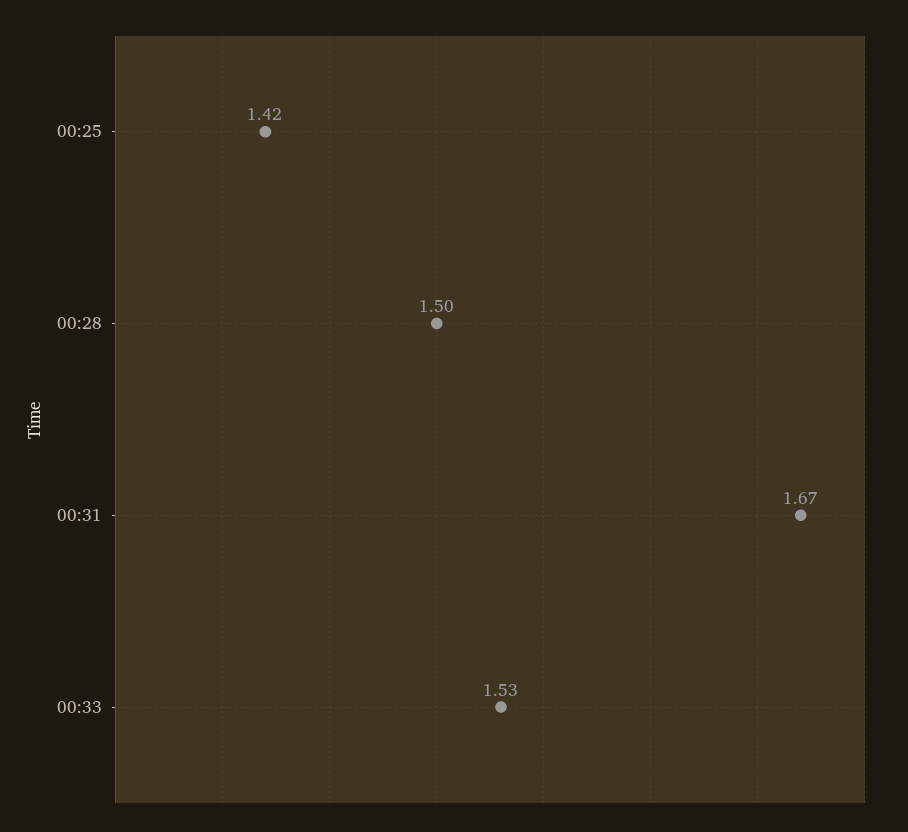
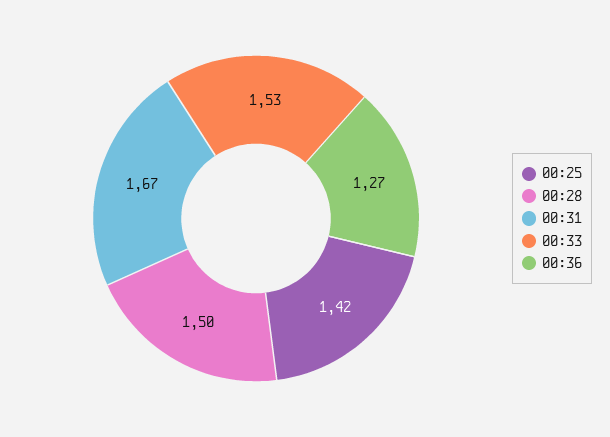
00:36: none -> 1.27

